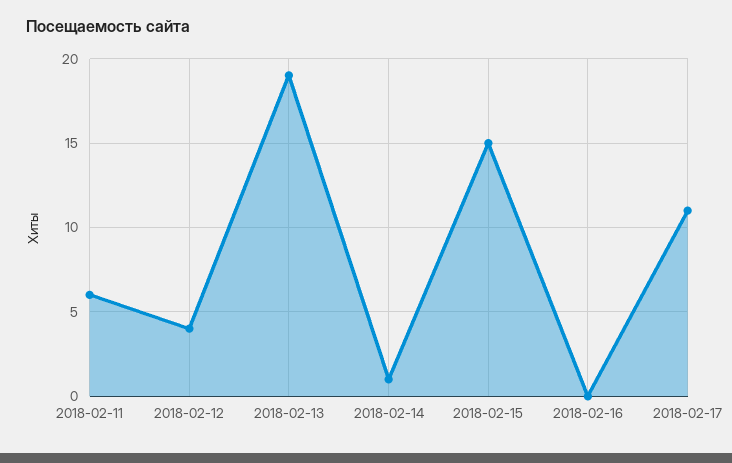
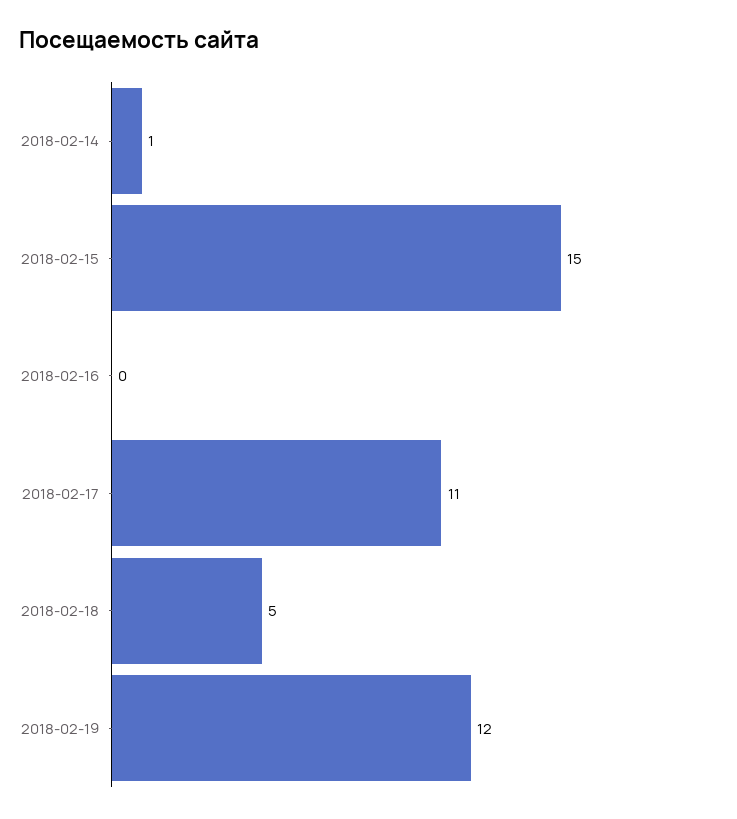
2018-02-11: 6 -> none
2018-02-12: 4 -> none
2018-02-13: 19 -> none
2018-02-18: none -> 5
2018-02-19: none -> 12

